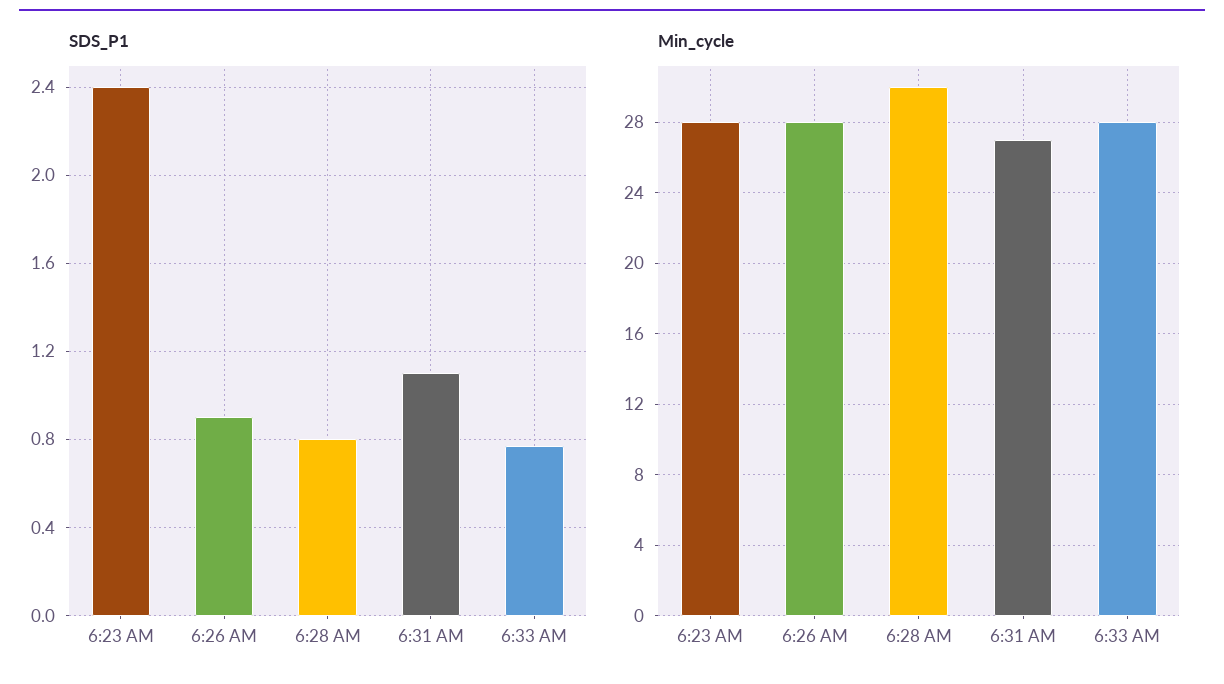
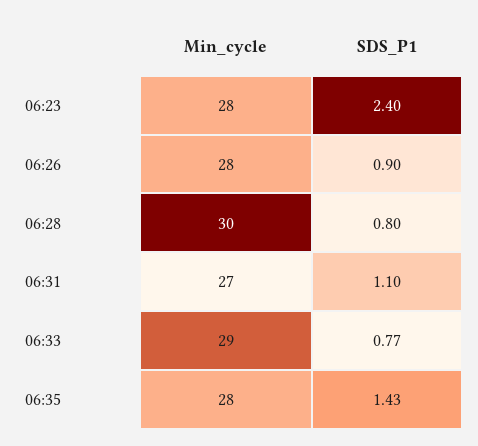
Min_cycle, 6:33 AM: 28 -> 29
Min_cycle, 06:35: none -> 28
SDS_P1, 06:35: none -> 1.43

